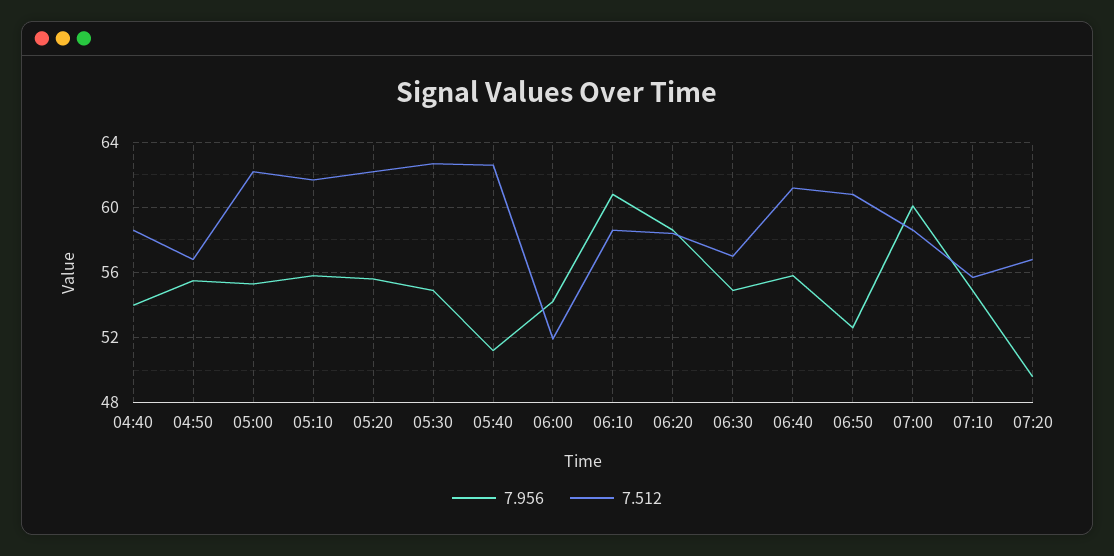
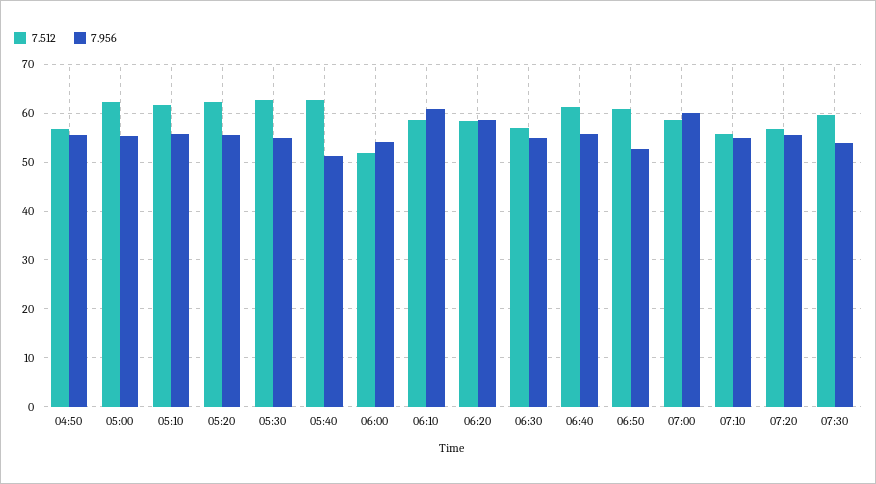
7.956, 04:40: 54 -> none
7.512, 04:40: 58.5 -> none
7.956, 07:20: 49.5 -> 56
7.512, 07:30: none -> 60
7.956, 07:30: none -> 54

